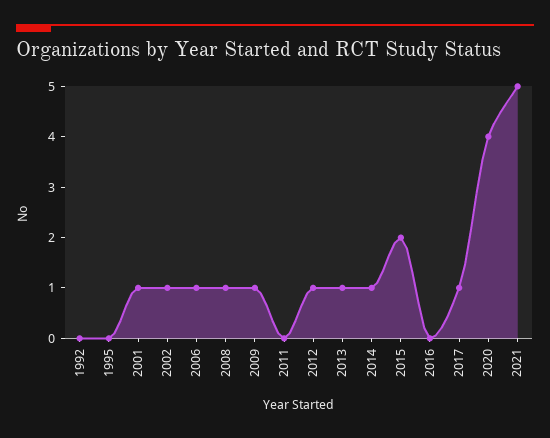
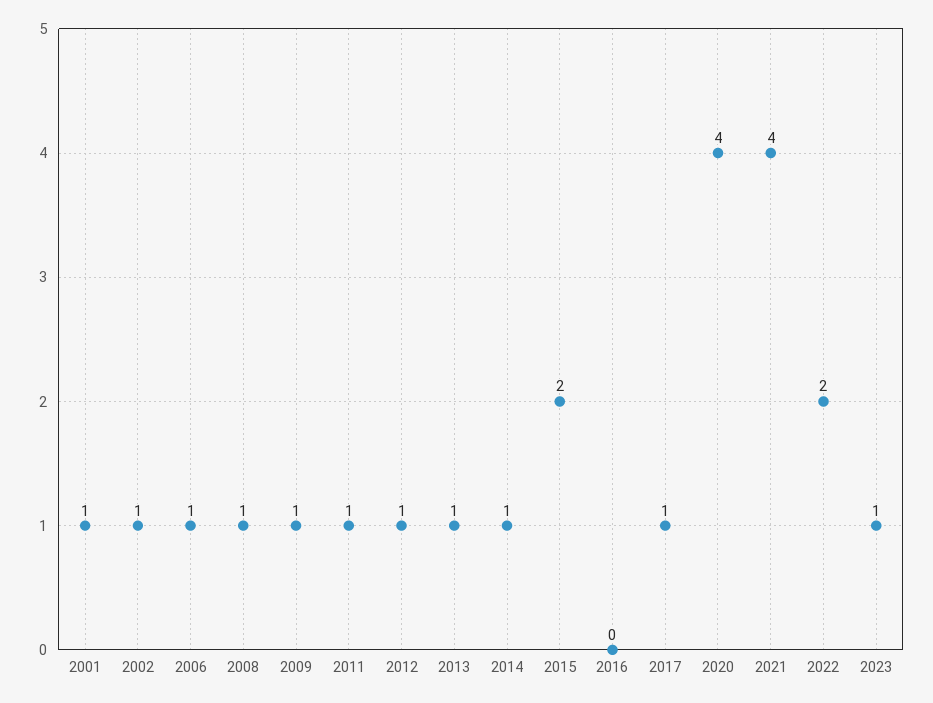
1992: 0 -> none
1995: 0 -> none
2011: 0 -> 1
2021: 5 -> 4
2022: none -> 2
2023: none -> 1

